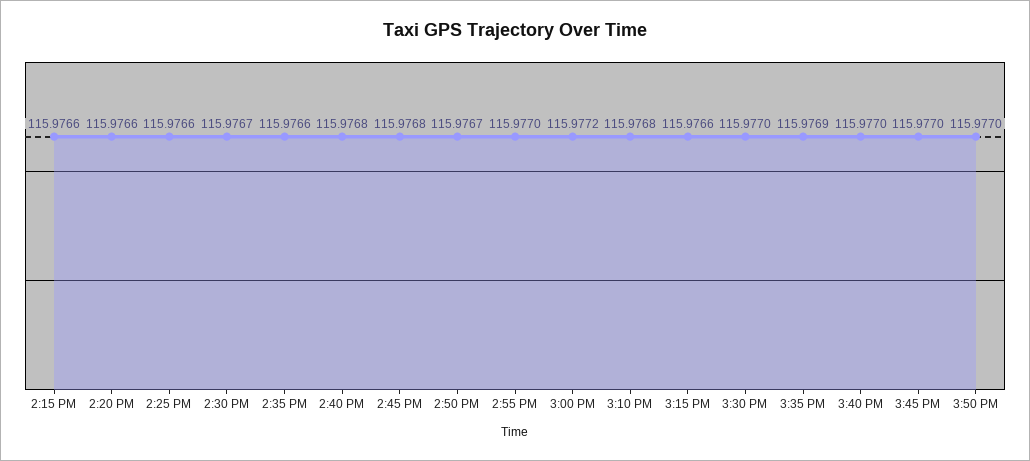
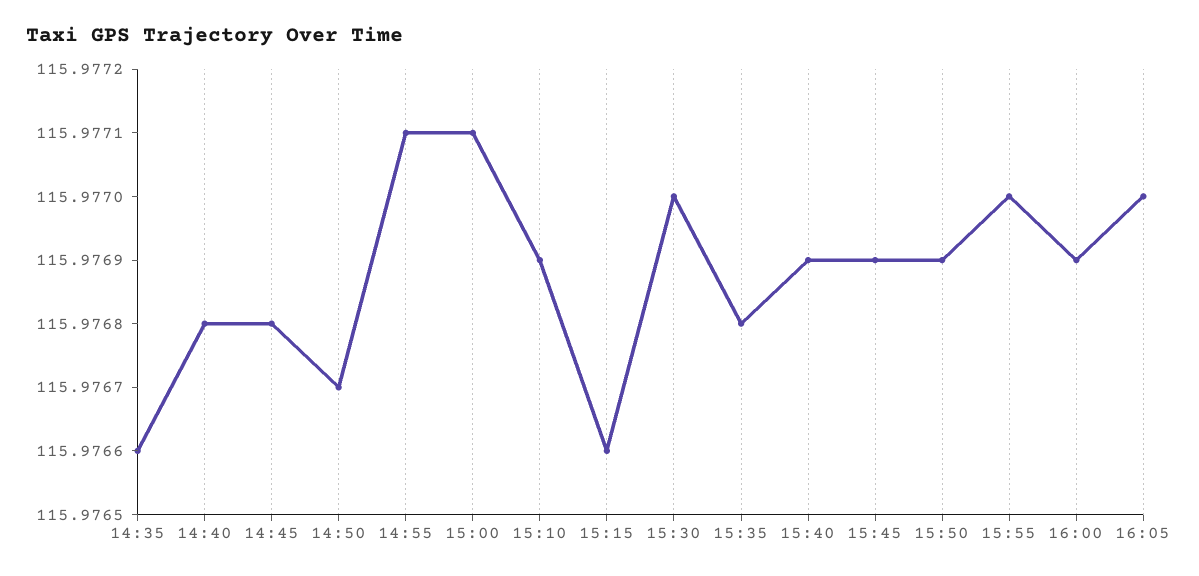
2:15 PM: 115.9766 -> none
2:20 PM: 115.9766 -> none
2:25 PM: 115.9766 -> none
2:30 PM: 115.9767 -> none
2:55 PM: 115.977 -> 115.9771
3:00 PM: 115.9772 -> 115.9771
3:10 PM: 115.9768 -> 115.9769
3:35 PM: 115.9769 -> 115.9768
3:40 PM: 115.977 -> 115.9769
3:45 PM: 115.977 -> 115.9769
3:50 PM: 115.977 -> 115.9769
15:55: none -> 115.977
16:00: none -> 115.9769
16:05: none -> 115.977

